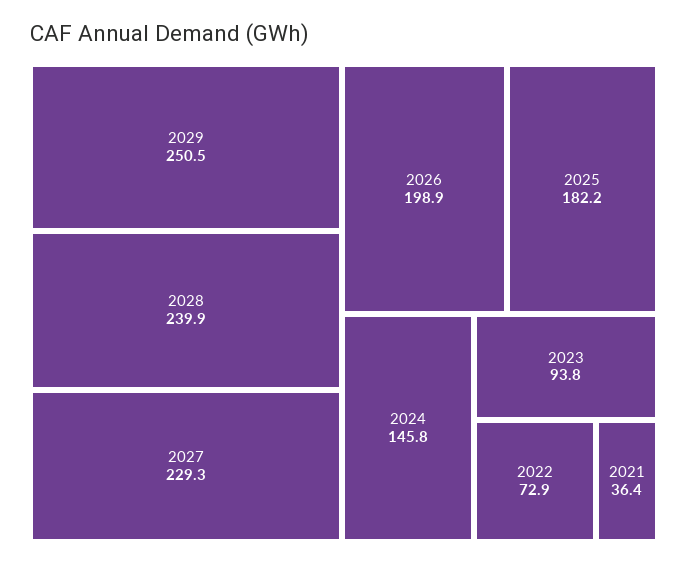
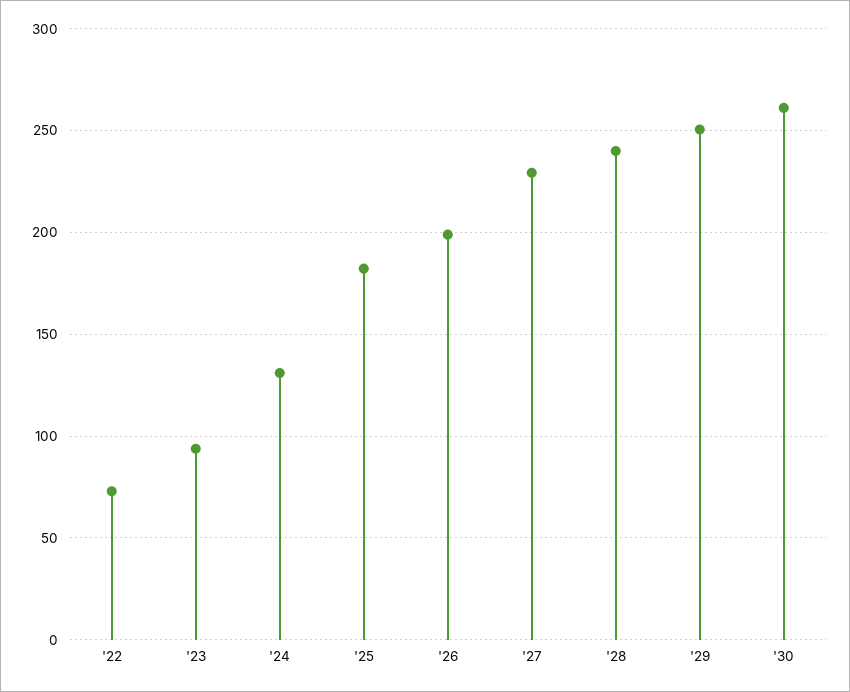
2024: 145.8 -> 130
2021: 36.4 -> none
'30: none -> 260

